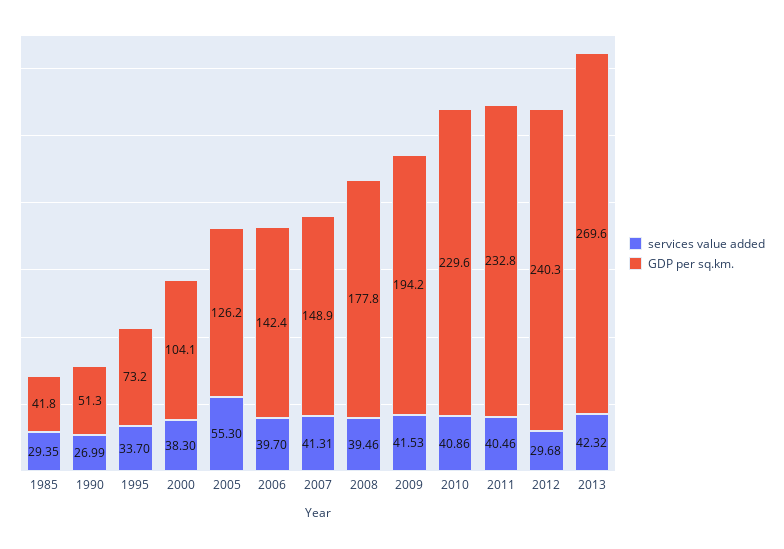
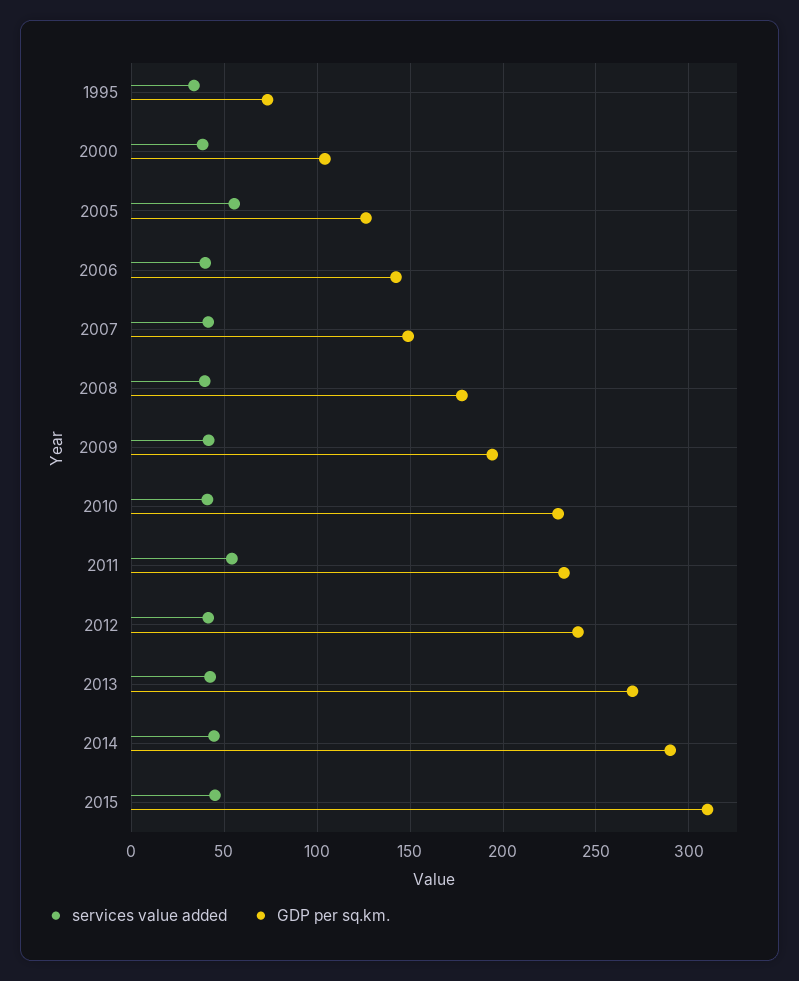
services value added, 1985: 29.35 -> none
GDP per sq.km., 1985: 41.8 -> none
services value added, 1990: 26.99 -> none
GDP per sq.km., 1990: 51.3 -> none
services value added, 2011: 40.46 -> 55
services value added, 2012: 29.68 -> 40
services value added, 2014: none -> 45
GDP per sq.km., 2014: none -> 290
services value added, 2015: none -> 45
GDP per sq.km., 2015: none -> 310

